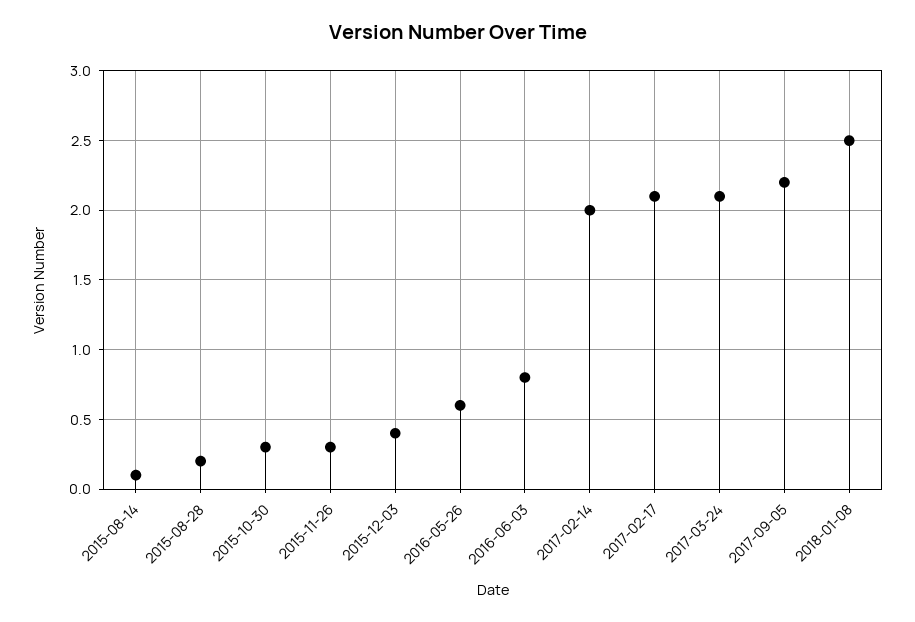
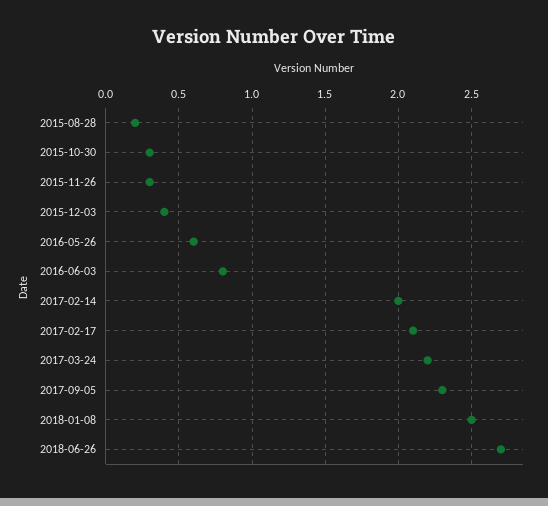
2015-08-14: 0.1 -> none
2017-03-24: 2.1 -> 2.2
2017-09-05: 2.2 -> 2.3
2018-06-26: none -> 2.7

